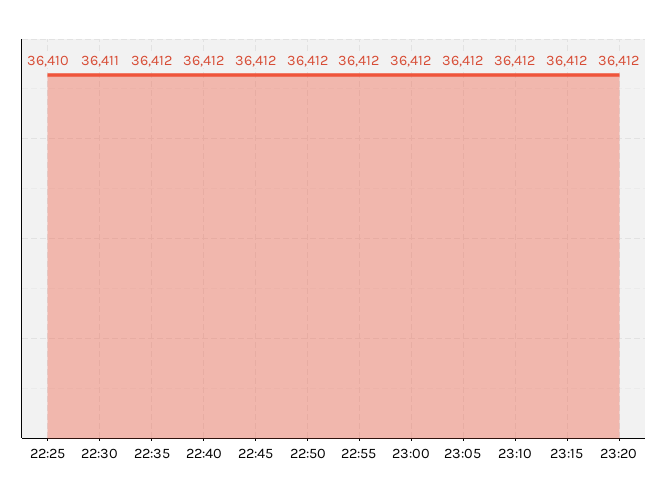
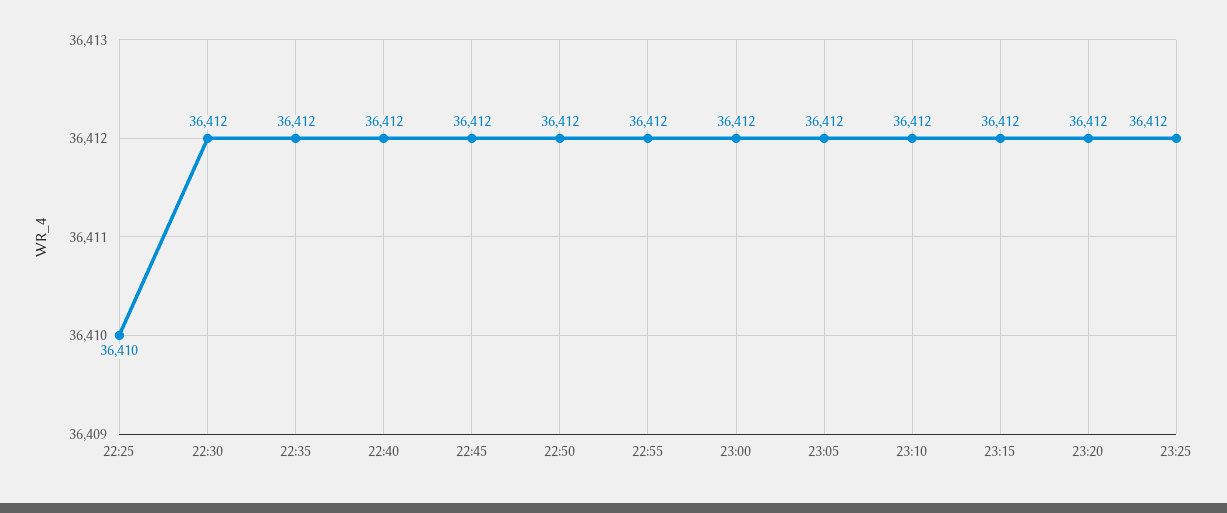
22:30: 36411 -> 36412
23:25: none -> 36412

